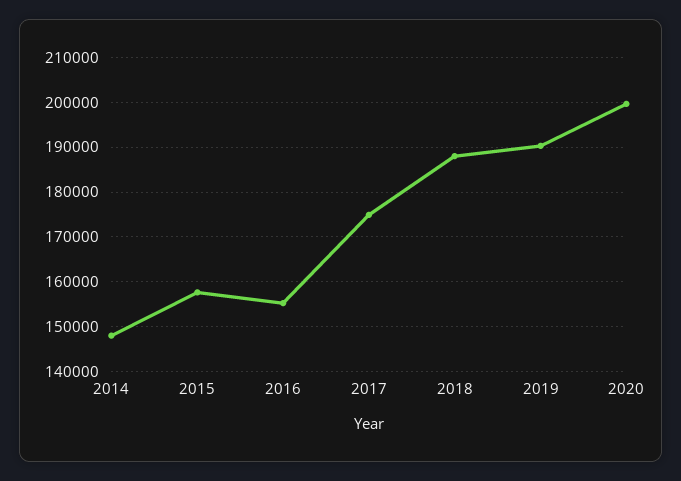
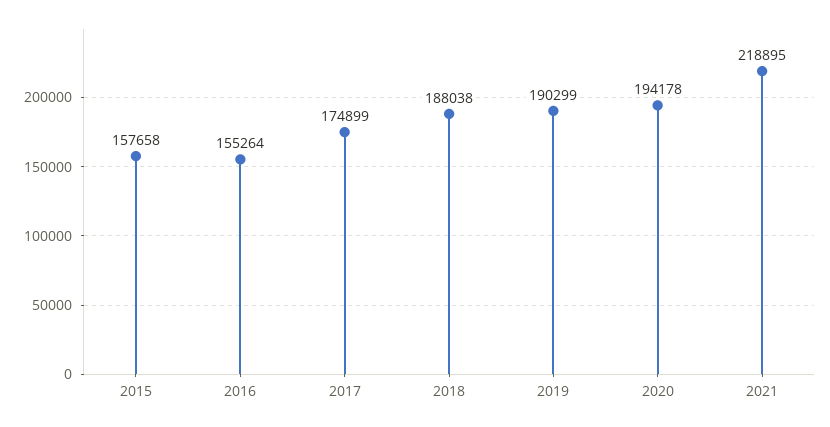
2014: 148000 -> none
2020: 200000 -> 194178
2021: none -> 218895

